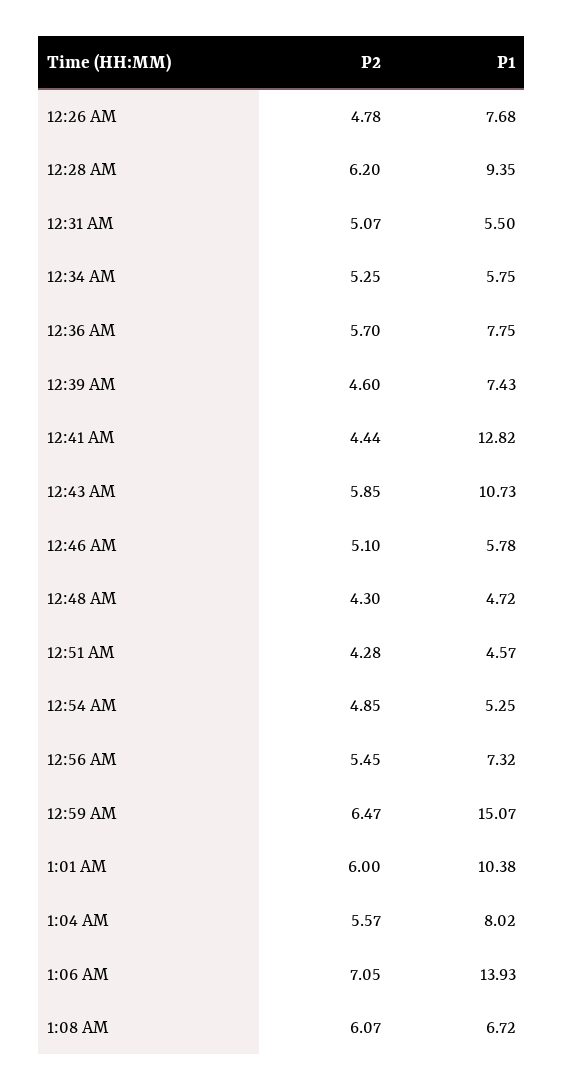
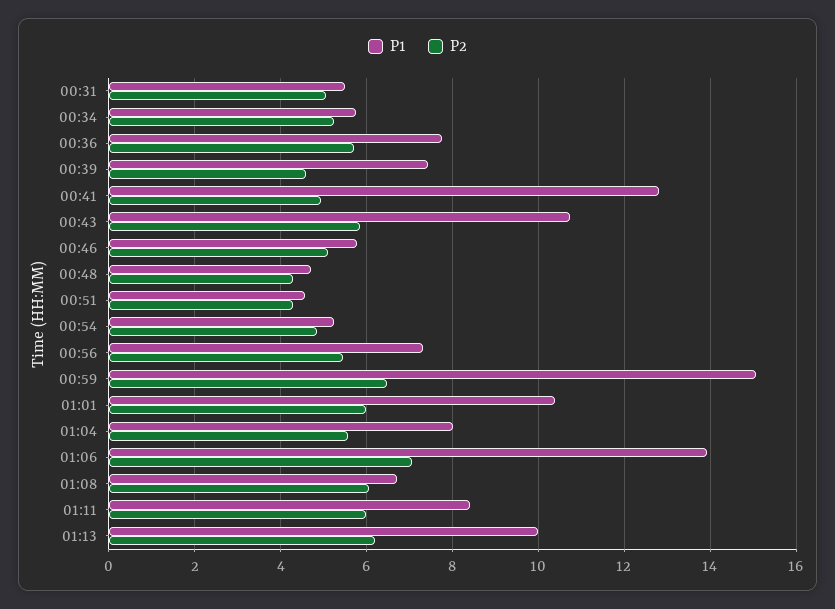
P2, 12:26 AM: 4.78 -> none
P1, 12:26 AM: 7.68 -> none
P2, 12:28 AM: 6.2 -> none
P1, 12:28 AM: 9.35 -> none
P2, 12:41 AM: 4.44 -> 5
P1, 01:11: none -> 8.4
P2, 01:11: none -> 6
P1, 01:13: none -> 10
P2, 01:13: none -> 6.2

